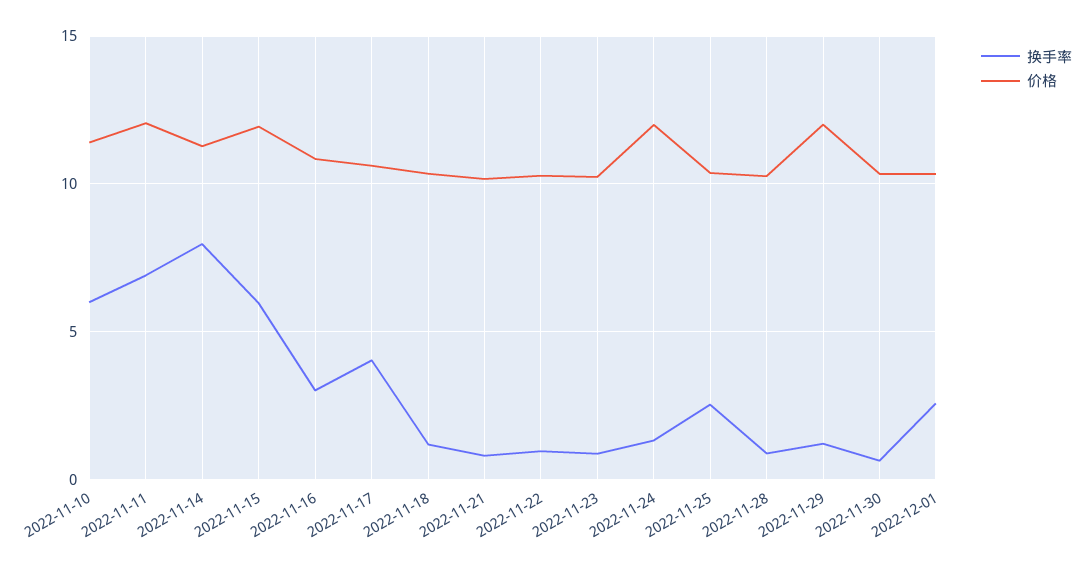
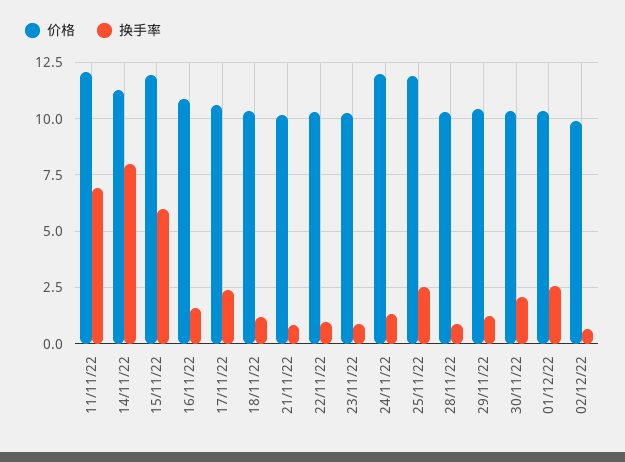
换手率, 2022-11-10: 6 -> none
价格, 2022-11-10: 11.5 -> none
换手率, 2022-11-16: 3 -> 1.5
换手率, 2022-11-17: 4 -> 2.5
价格, 2022-11-25: 10.5 -> 12
价格, 2022-11-29: 12 -> 10.5
换手率, 2022-11-30: 0.5 -> 2
价格, 02/12/22: none -> 10
换手率, 02/12/22: none -> 0.5

